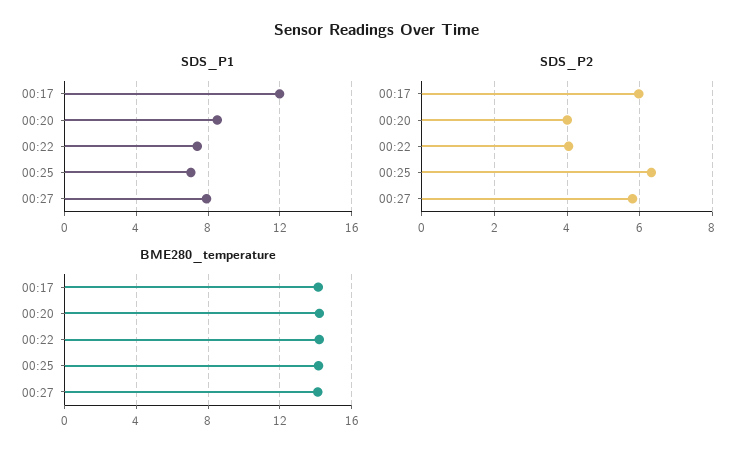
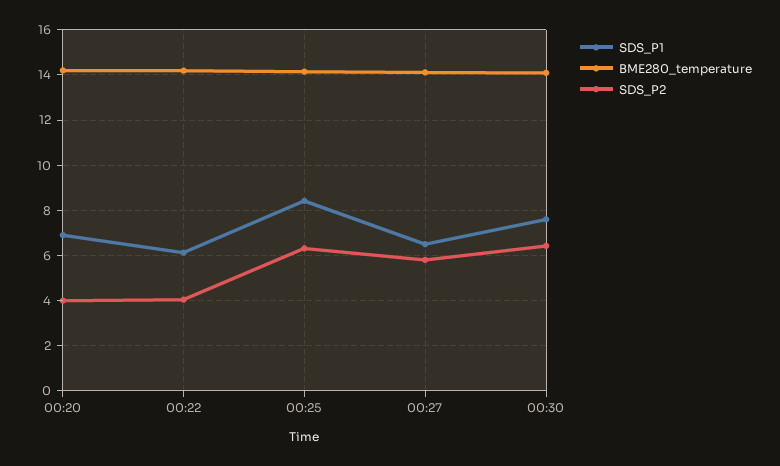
SDS_P1, 00:17: 12 -> none
SDS_P1, 00:20: 8.5 -> 7
SDS_P1, 00:22: 7.5 -> 6
SDS_P1, 00:25: 7 -> 8.5
SDS_P1, 00:27: 8 -> 6.5
SDS_P2, 00:17: 6 -> none
BME280_temperature, 00:17: 14 -> none
SDS_P1, 00:30: none -> 7.5
BME280_temperature, 00:30: none -> 14
SDS_P2, 00:30: none -> 6.5

